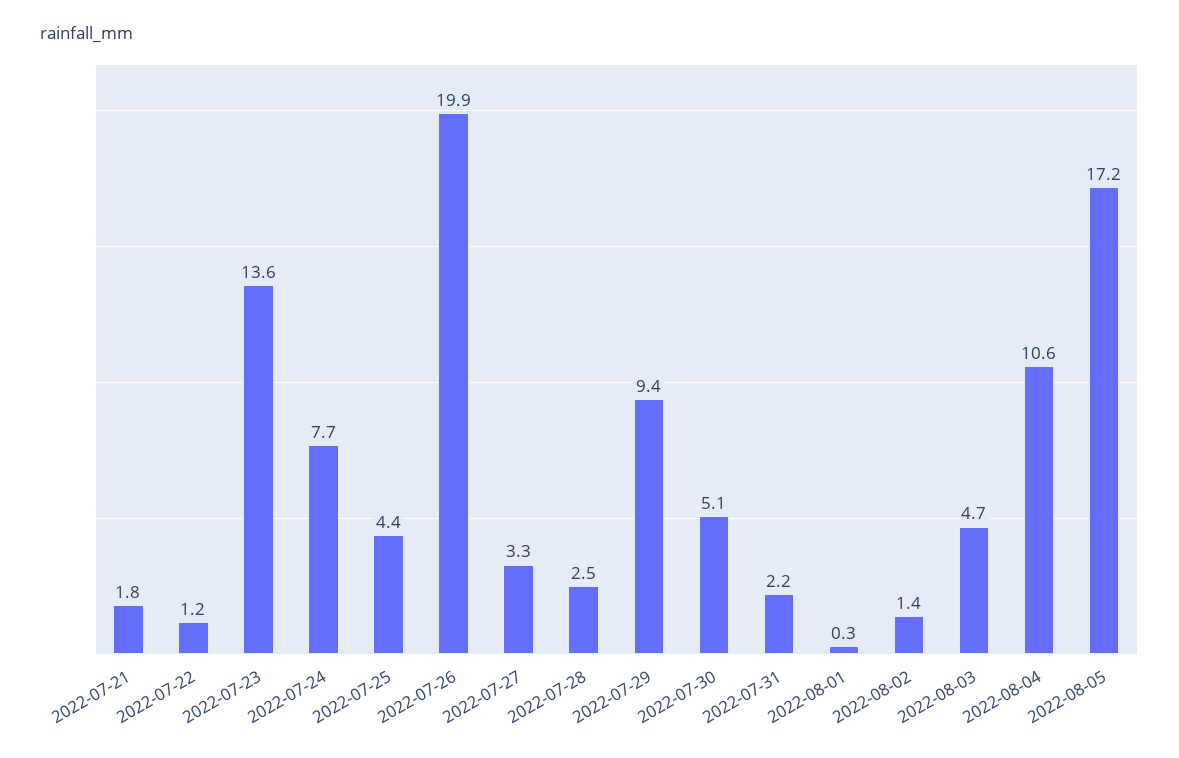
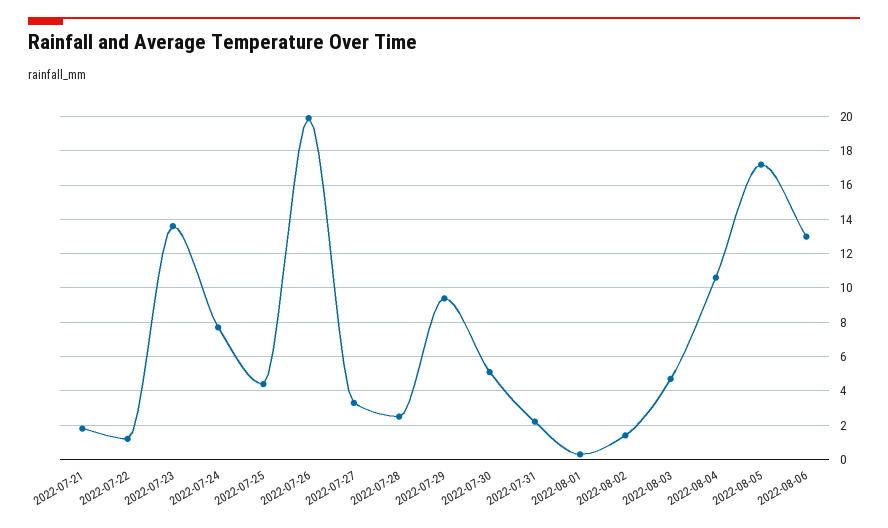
2022-08-06: none -> 13

